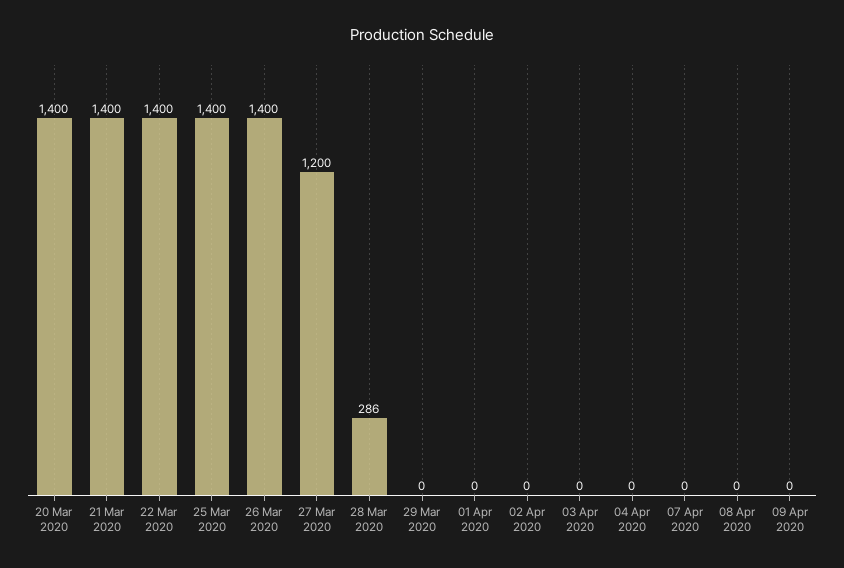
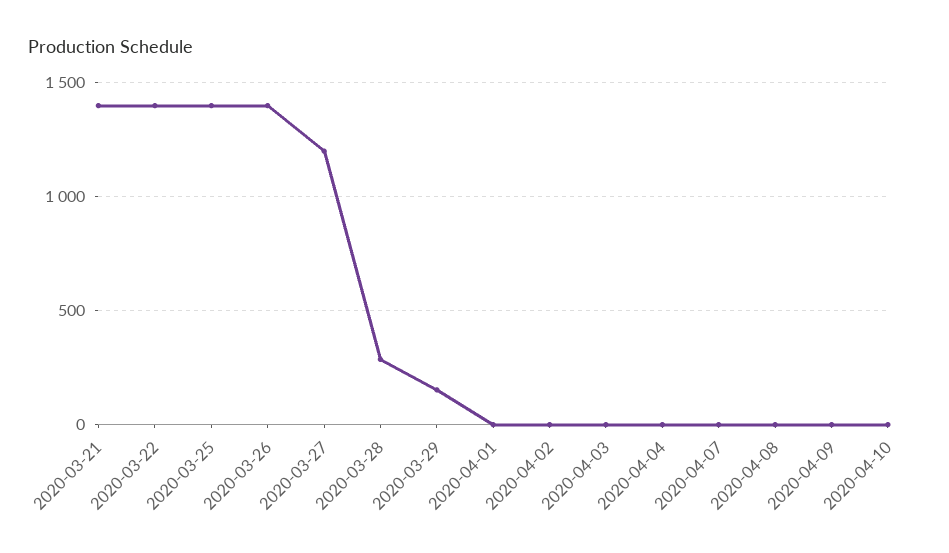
20 Mar 2020: 1400 -> none
29 Mar 2020: 0 -> 150
2020-04-10: none -> 0

